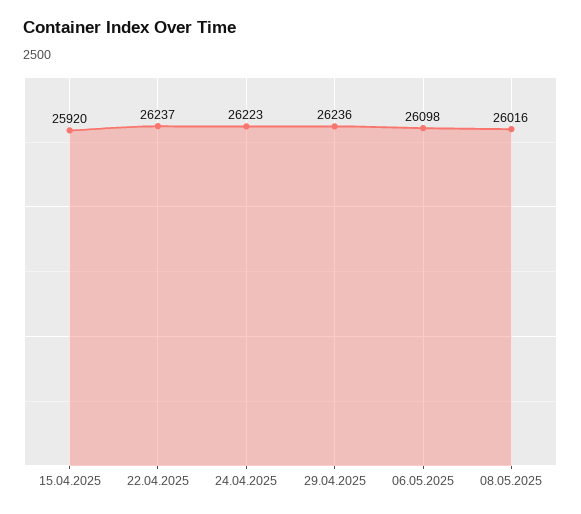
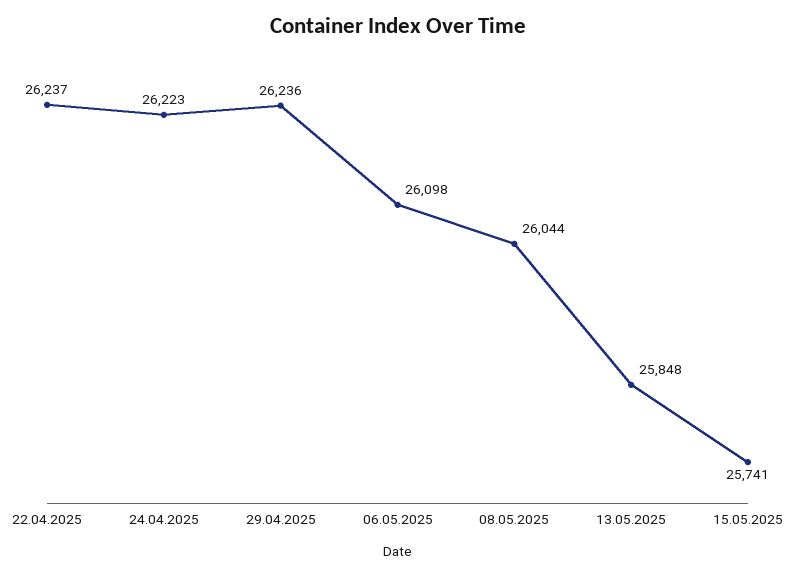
15.04.2025: 25920 -> none
08.05.2025: 26016 -> 26044
13.05.2025: none -> 25848
15.05.2025: none -> 25741

